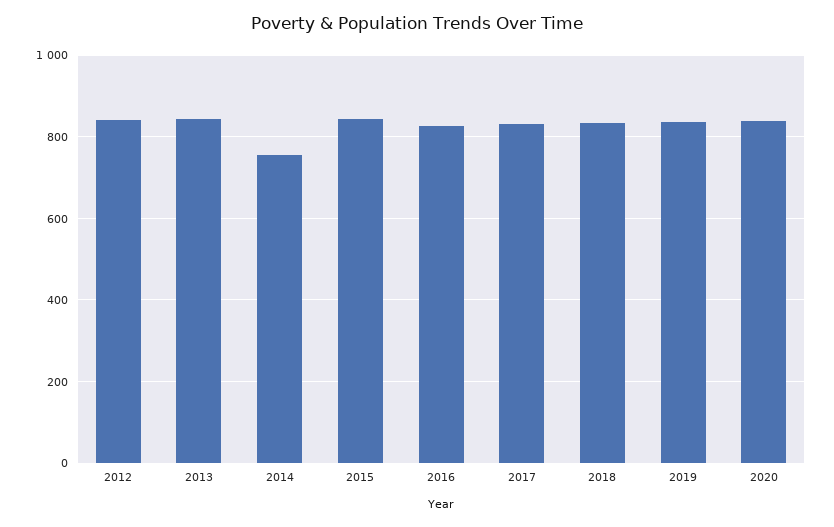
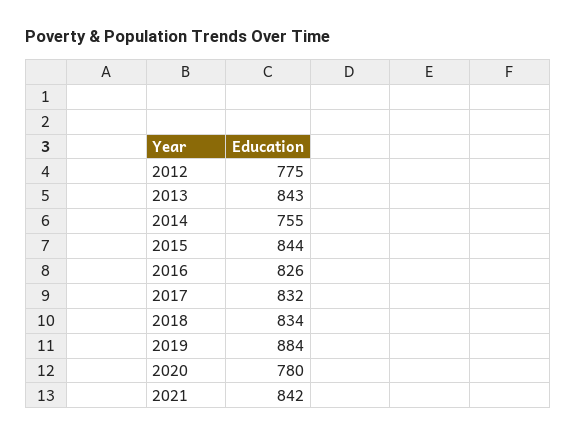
2012: 840 -> 775
2019: 840 -> 884
2020: 840 -> 780
2021: none -> 842

